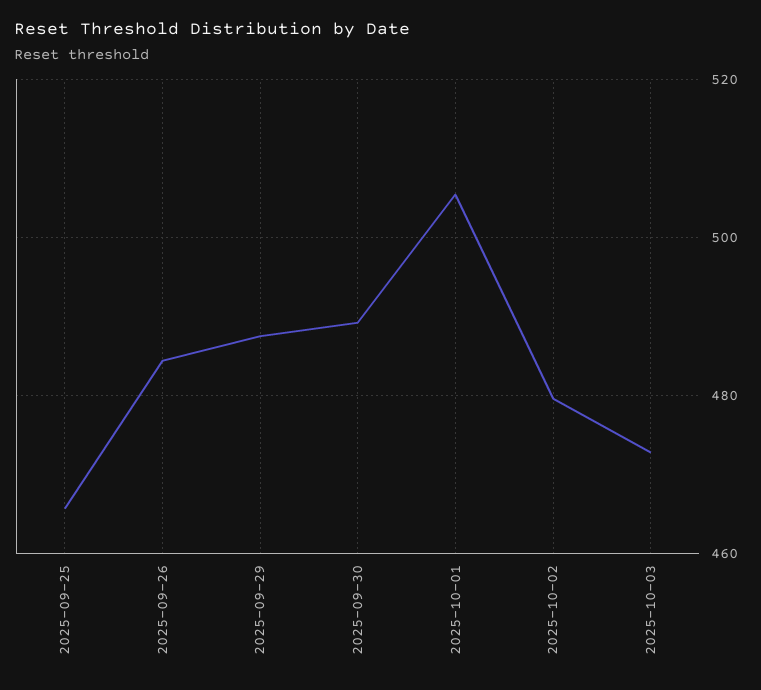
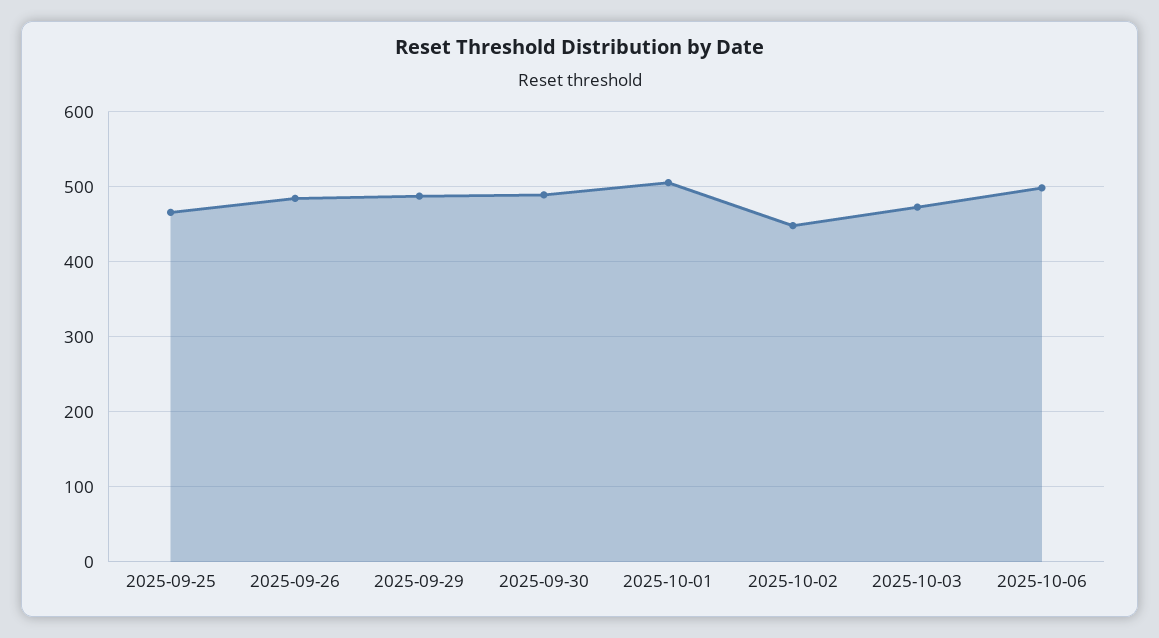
2025-10-02: 480 -> 450
2025-10-06: none -> 500

